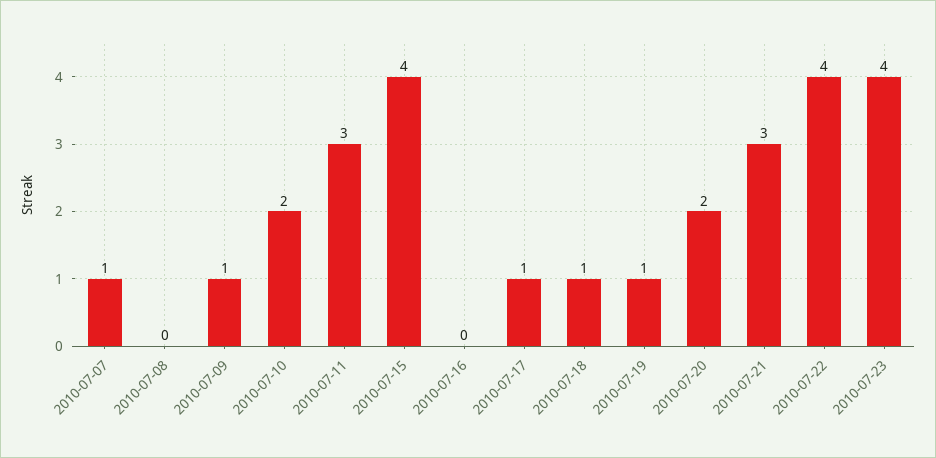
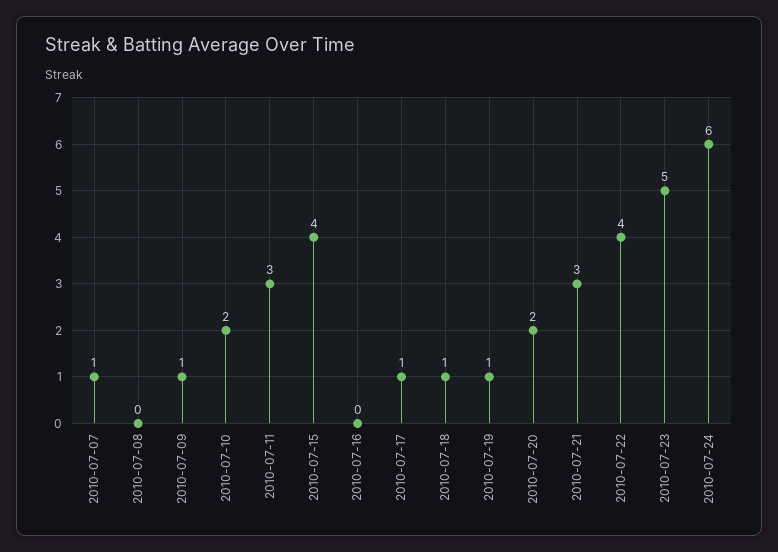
2010-07-23: 4 -> 5
2010-07-24: none -> 6

